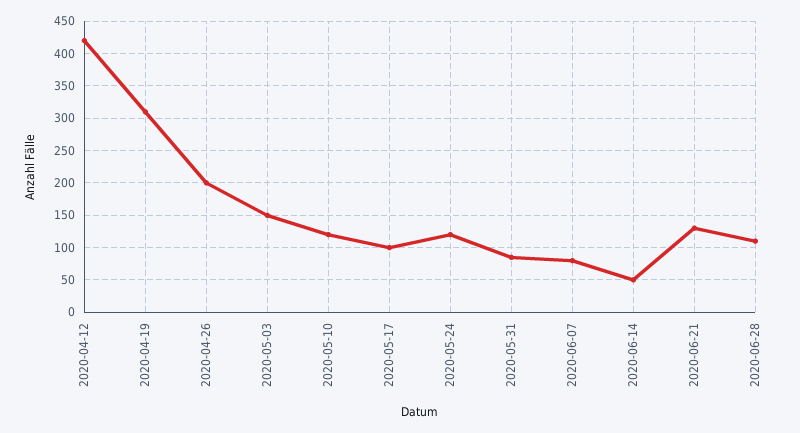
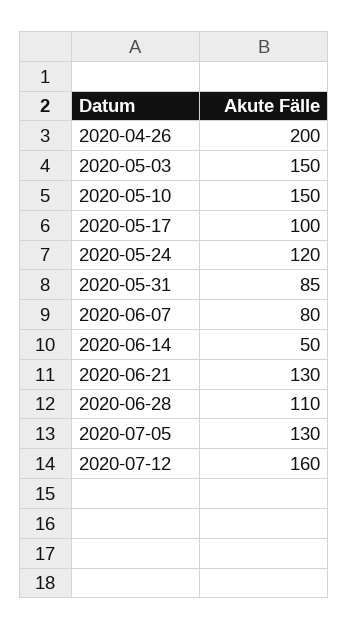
2020-04-12: 420 -> none
2020-04-19: 310 -> none
2020-05-10: 120 -> 150
2020-07-05: none -> 130
2020-07-12: none -> 160

